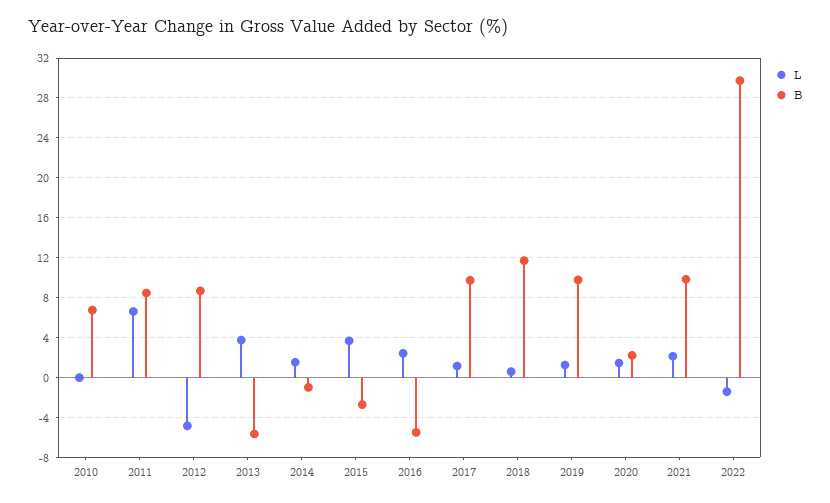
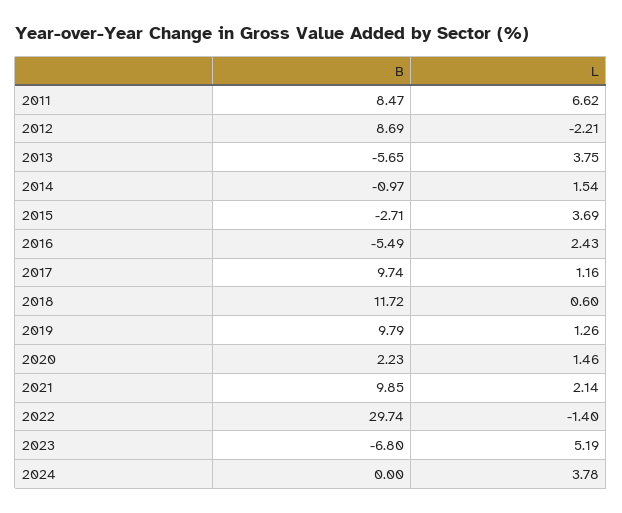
L, 2010: 0 -> none
B, 2010: 7 -> none
L, 2012: -5 -> -2.21
B, 2023: none -> -6.8
L, 2023: none -> 5.19
B, 2024: none -> 0
L, 2024: none -> 3.78

